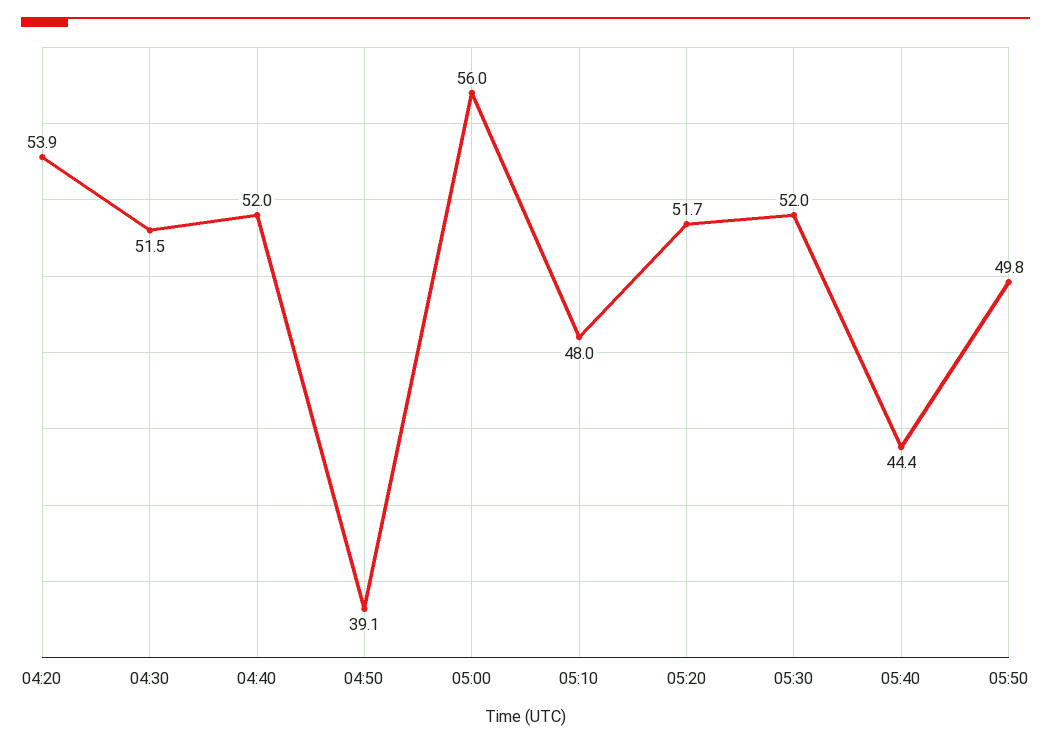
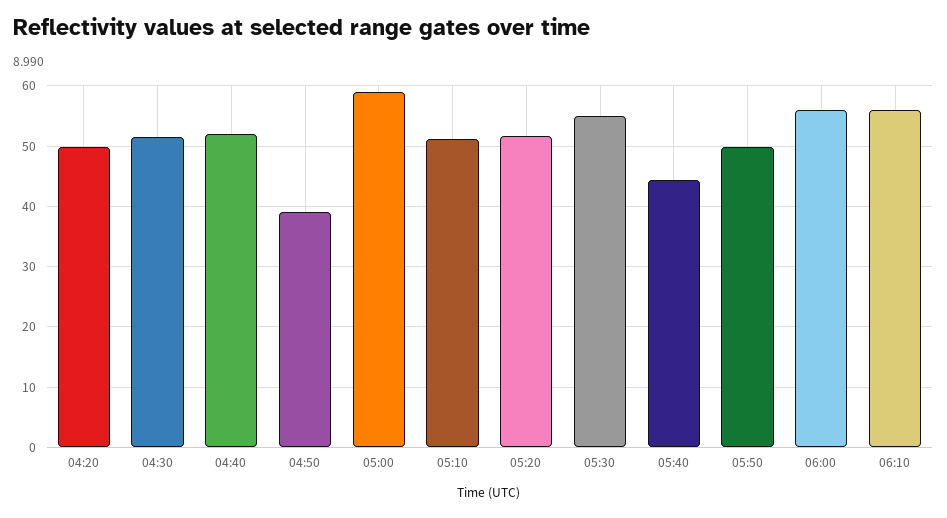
04:20: 53.9 -> 50
05:00: 56 -> 59
05:10: 48 -> 51
05:30: 52 -> 55
06:00: none -> 56
06:10: none -> 56

